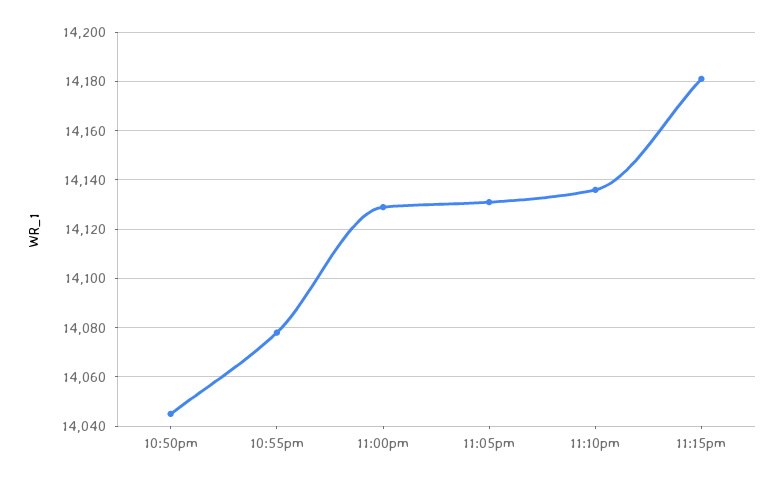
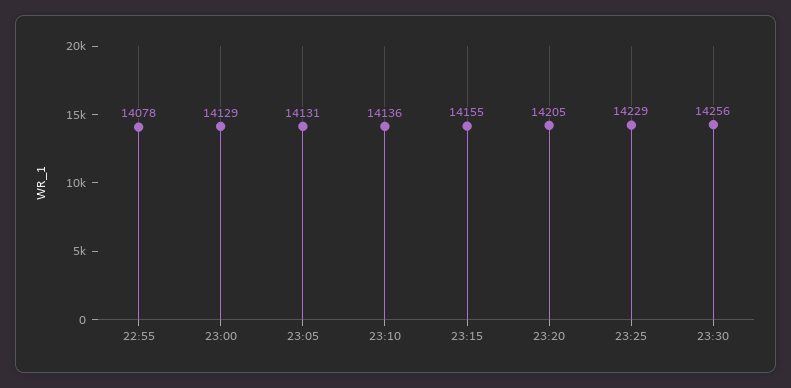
10:50pm: 14045 -> none
11:15pm: 14180 -> 14155
23:20: none -> 14205
23:25: none -> 14229
23:30: none -> 14256

